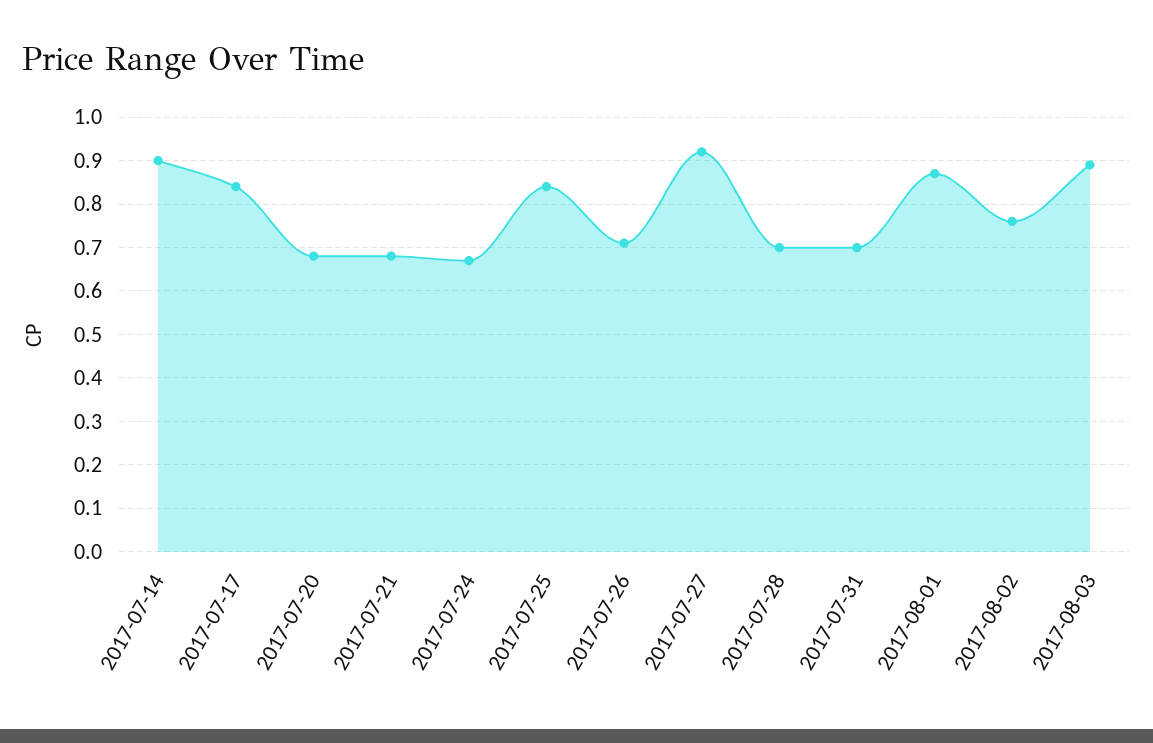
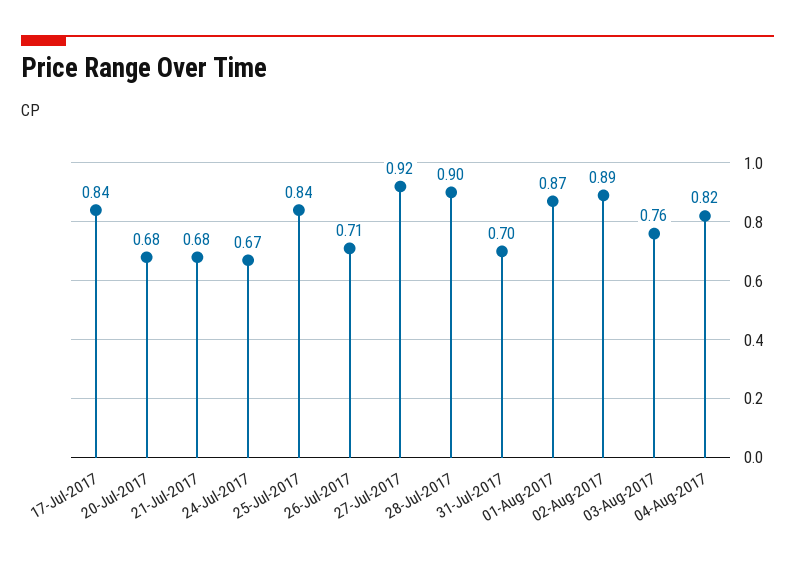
2017-07-14: 0.9 -> none
2017-07-28: 0.7 -> 0.9
2017-08-02: 0.75 -> 0.89
2017-08-03: 0.9 -> 0.76
04-Aug-2017: none -> 0.82

